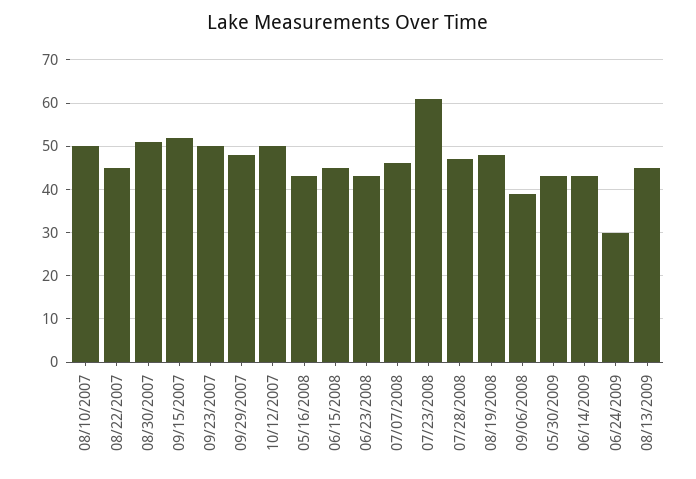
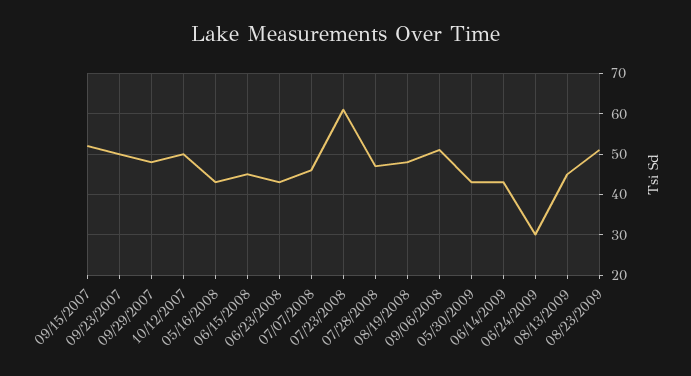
08/10/2007: 50 -> none
08/22/2007: 45 -> none
08/30/2007: 50 -> none
09/06/2008: 40 -> 50
08/23/2009: none -> 50

